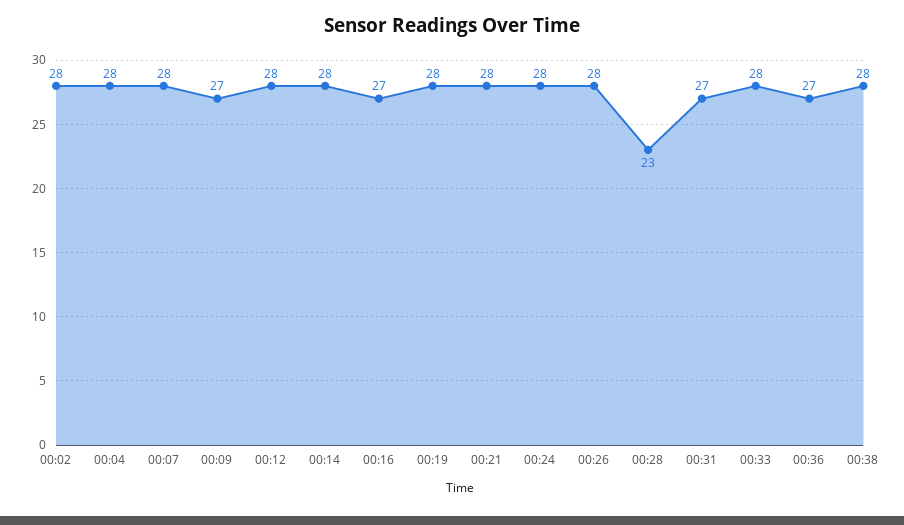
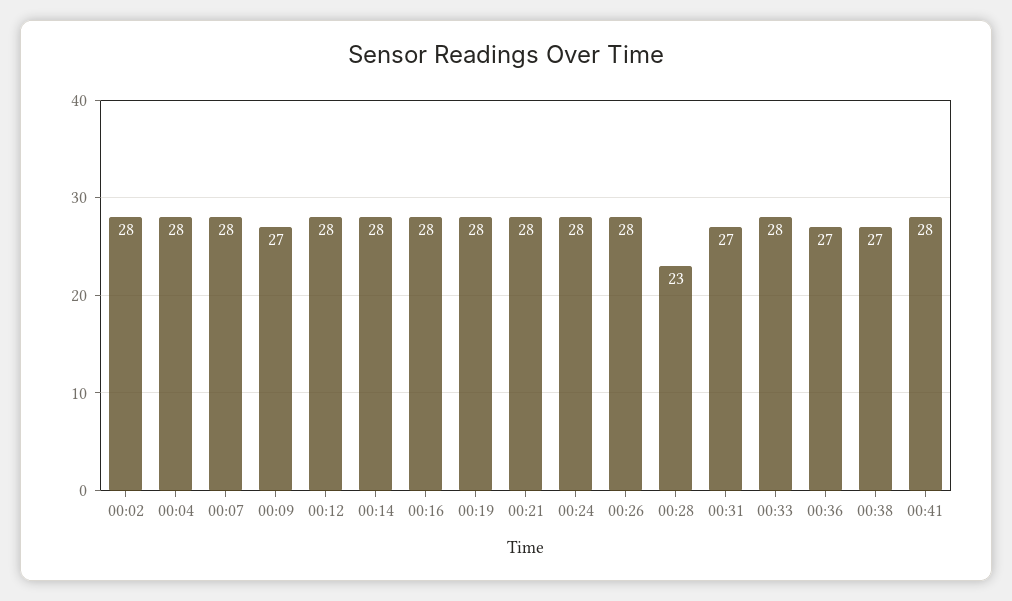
00:16: 27 -> 28
00:38: 28 -> 27
00:41: none -> 28

